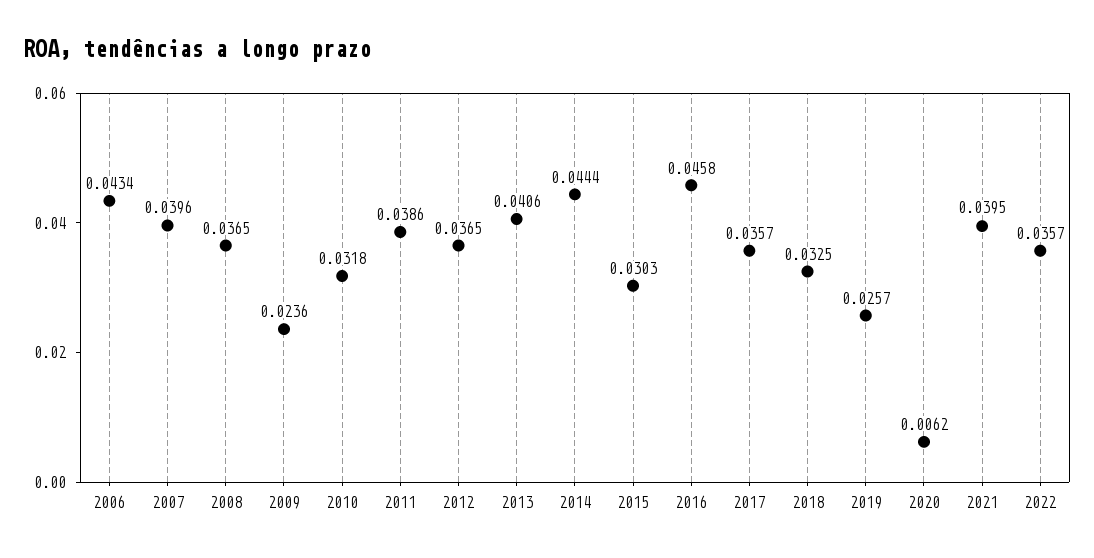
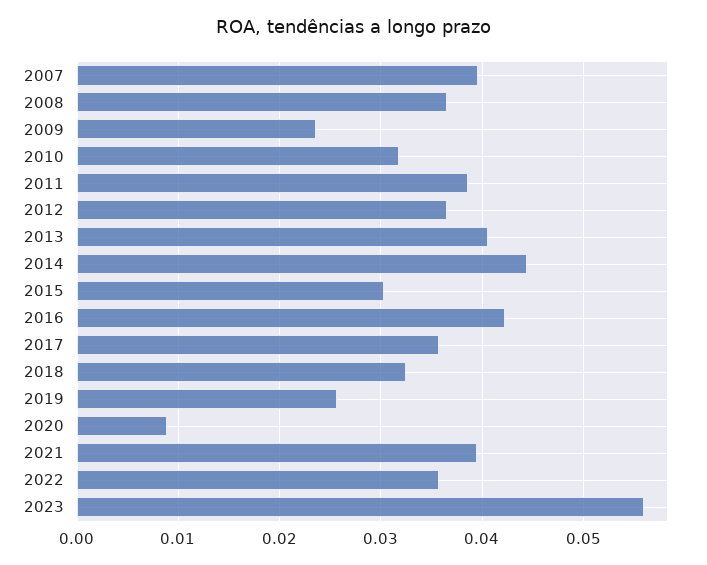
2006: 0.0434 -> none
2016: 0.0458 -> 0.042
2020: 0.0062 -> 0.009
2023: none -> 0.056

